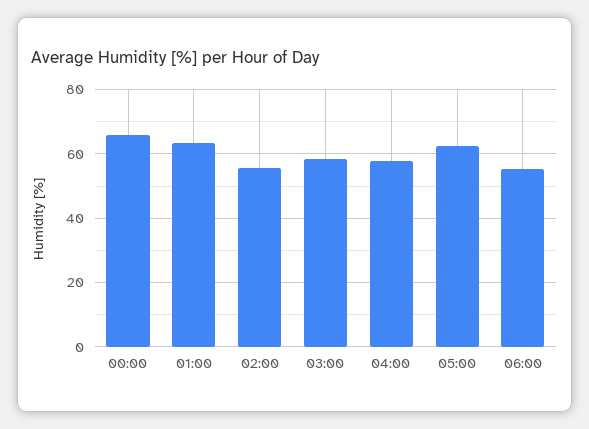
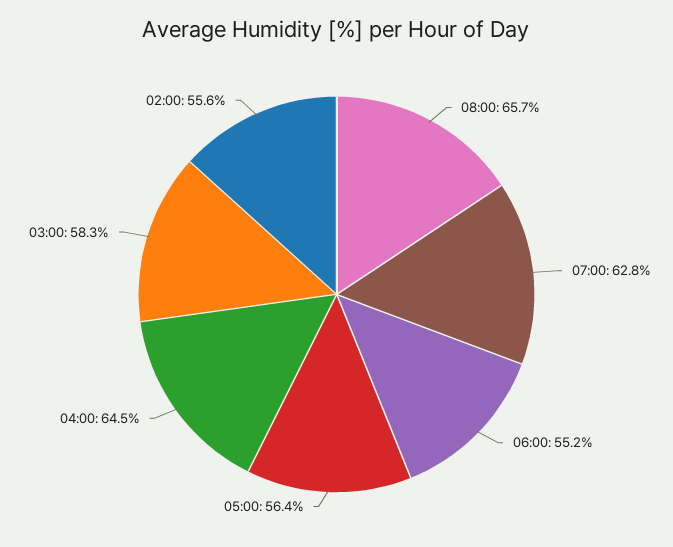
00:00: 66 -> none
01:00: 64 -> none
04:00: 58 -> 64.5
05:00: 62 -> 56.4
08:00: none -> 65.7
07:00: none -> 62.8

